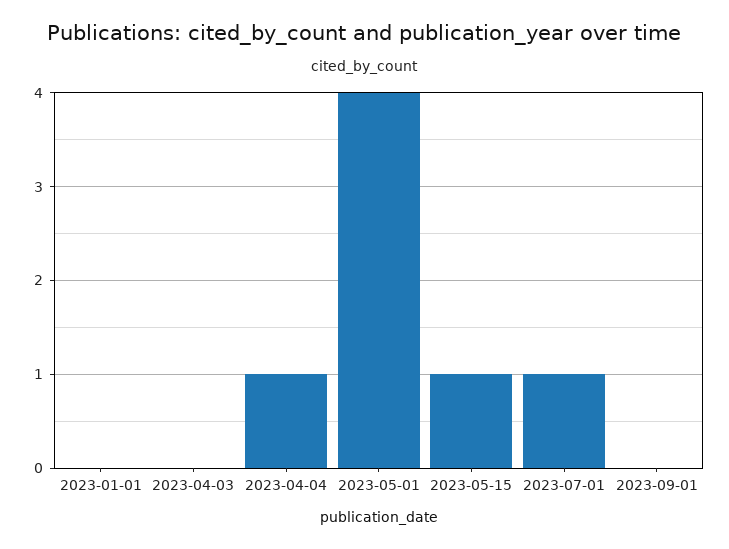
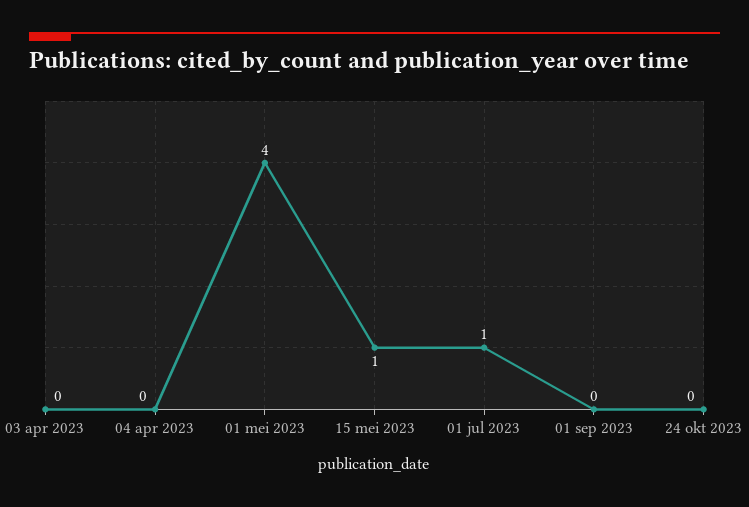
2023-01-01: 0 -> none
2023-04-04: 1 -> 0
24 okt 2023: none -> 0

